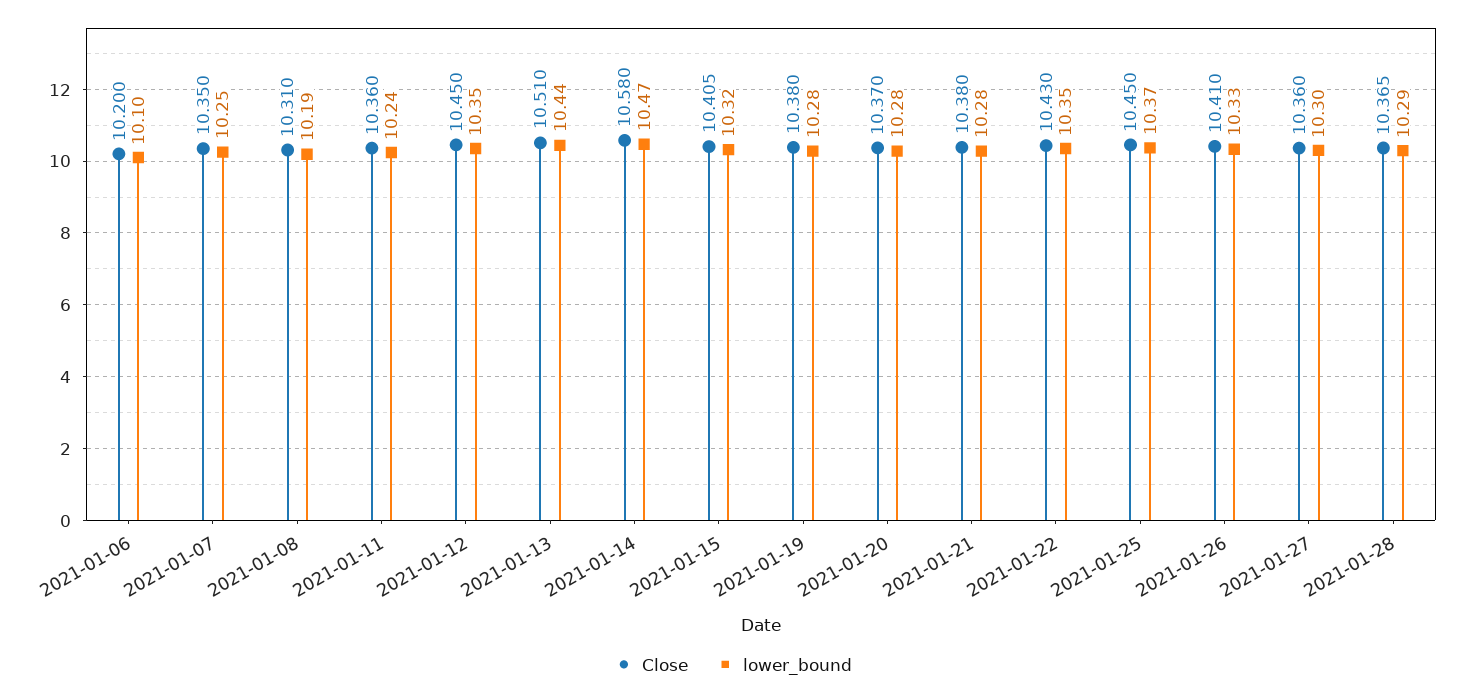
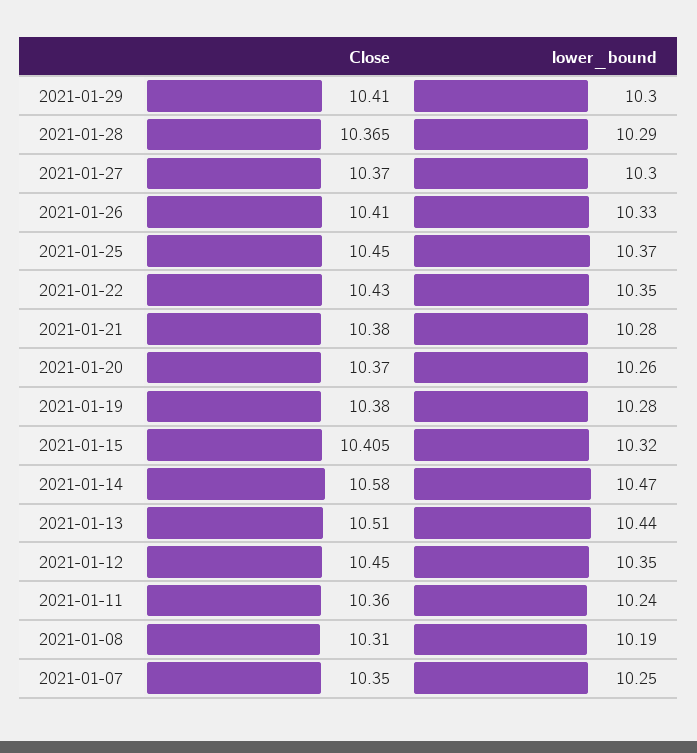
Close, 2021-01-06: 10.2 -> none
lower_bound, 2021-01-06: 10.1 -> none
lower_bound, 2021-01-20: 10.28 -> 10.26
Close, 2021-01-27: 10.36 -> 10.37
Close, 2021-01-29: none -> 10.41
lower_bound, 2021-01-29: none -> 10.3

